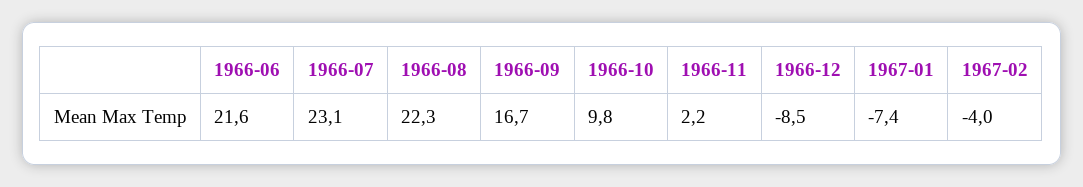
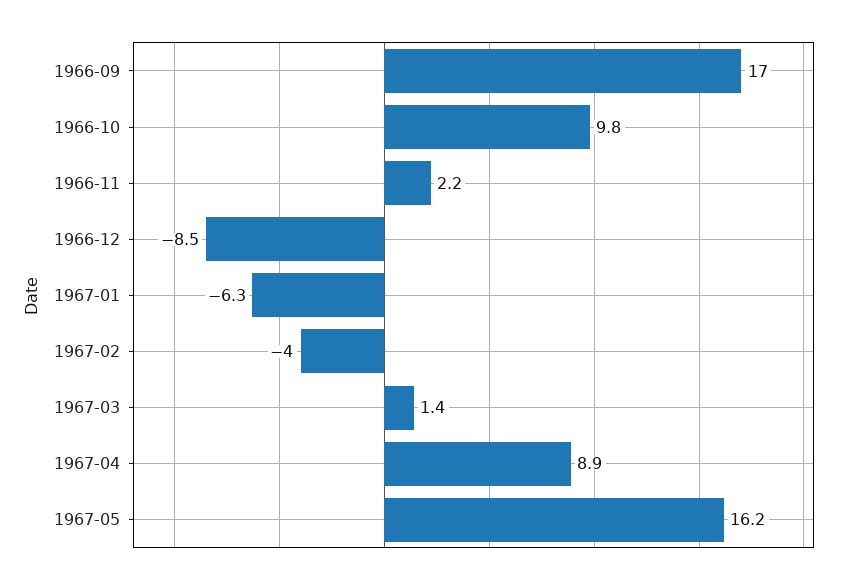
1966-06: 21.6 -> none
1966-07: 23.1 -> none
1966-08: 22.3 -> none
1966-09: 16.7 -> 17
1967-01: -7.4 -> -6.3
1967-03: none -> 1.4
1967-04: none -> 8.9
1967-05: none -> 16.2

